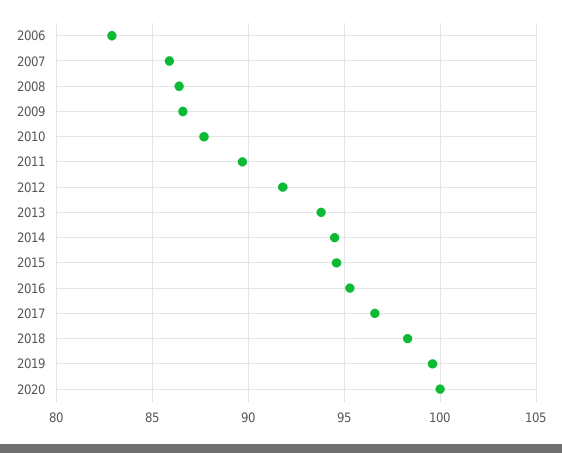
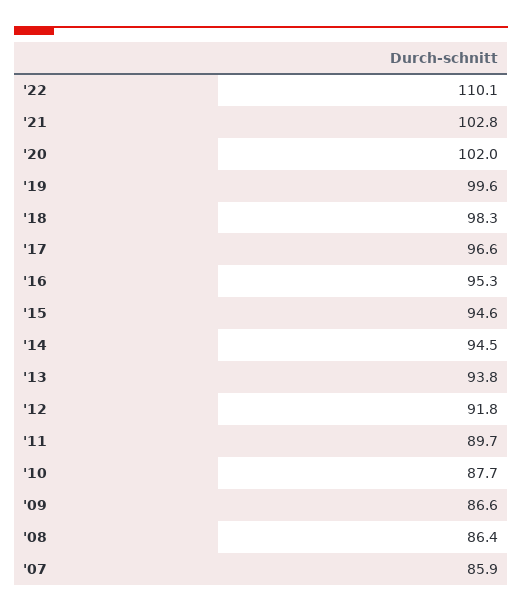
2006: 83 -> none
2020: 100 -> 102
'22: none -> 110.1
'21: none -> 102.8

